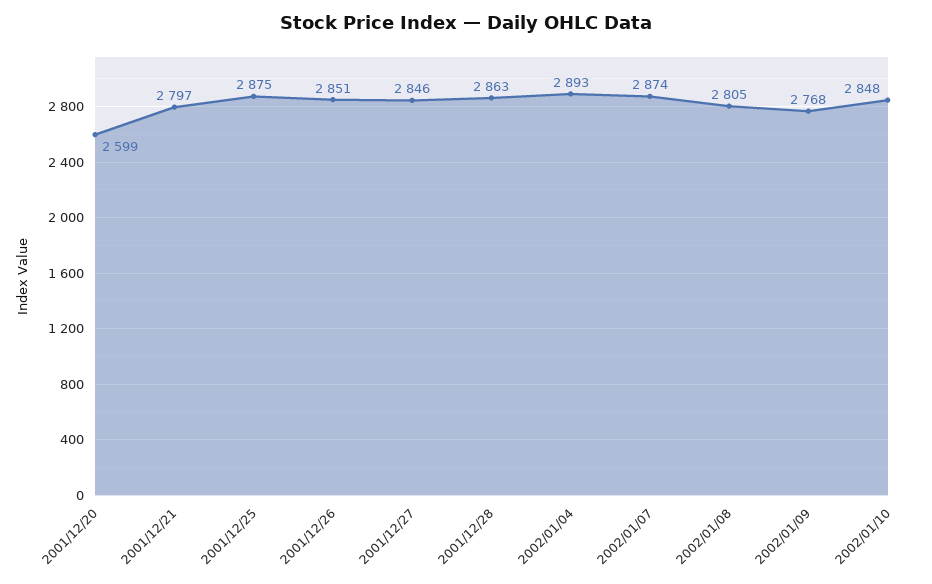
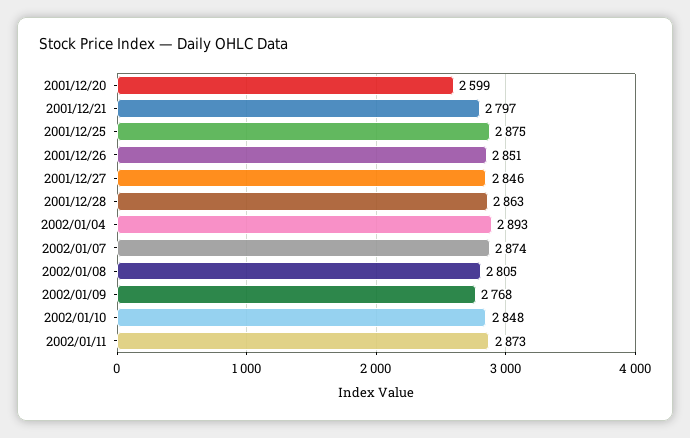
2002/01/11: none -> 2873

